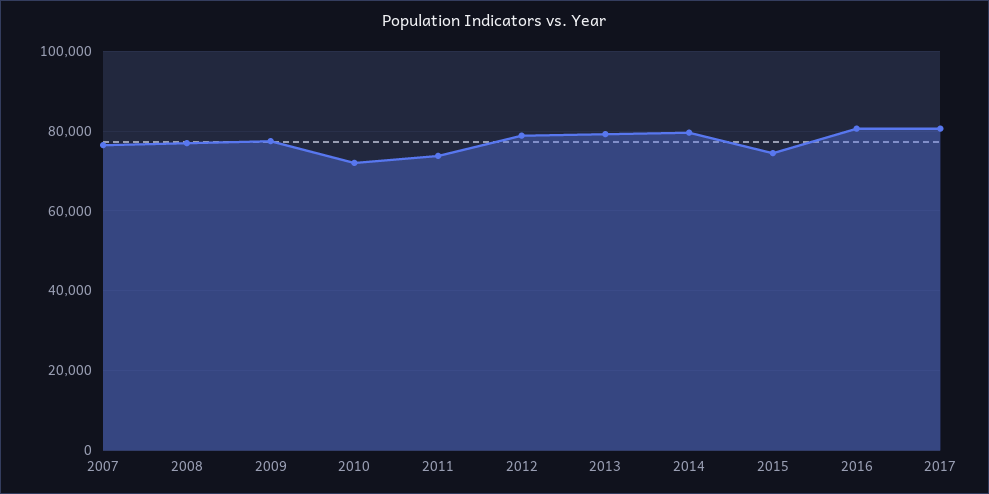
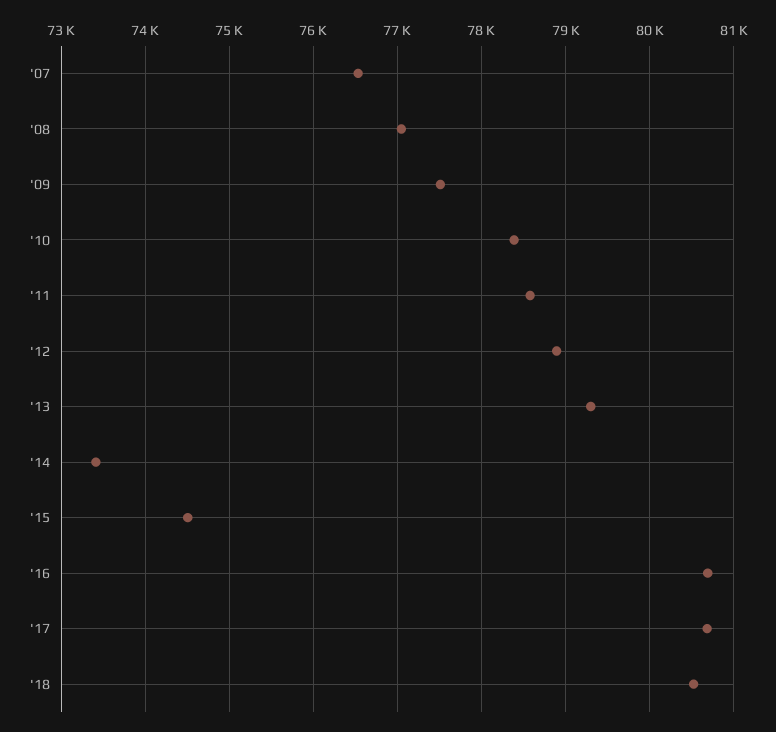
2010: 72000 -> 78400
2011: 74000 -> 78600
2014: 80000 -> 73400
'18: none -> 80500

